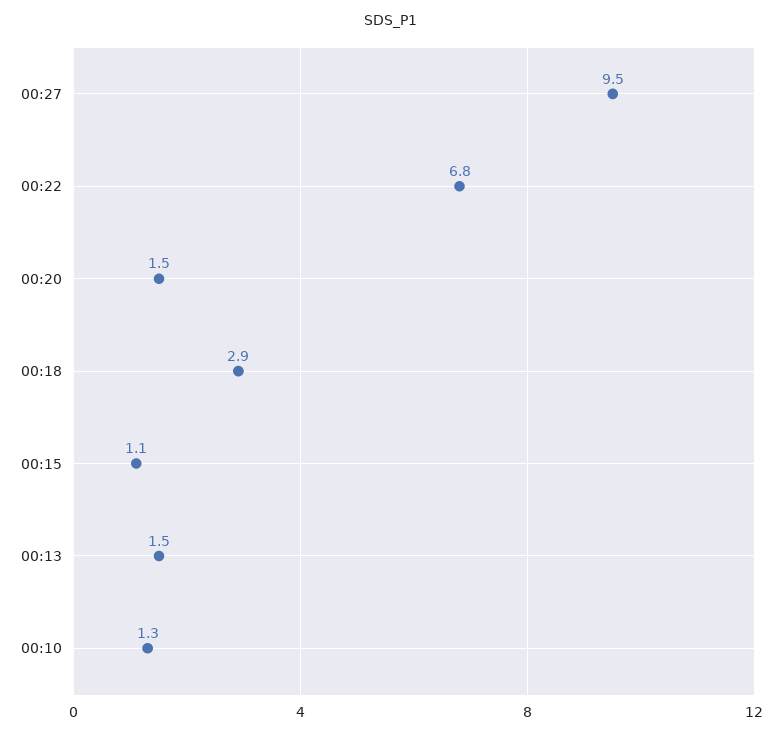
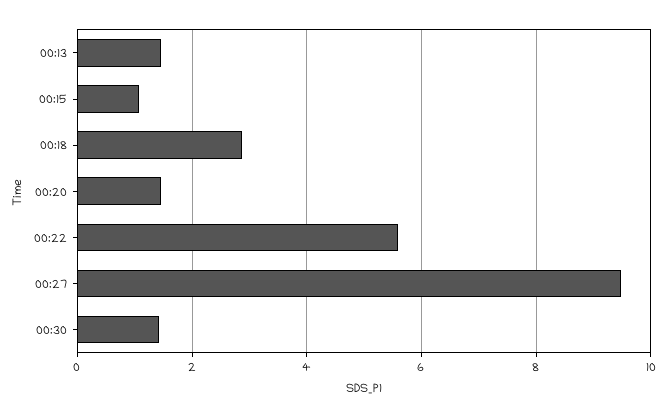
00:22: 6.8 -> 5.6
00:10: 1.3 -> none
00:30: none -> 1.4

